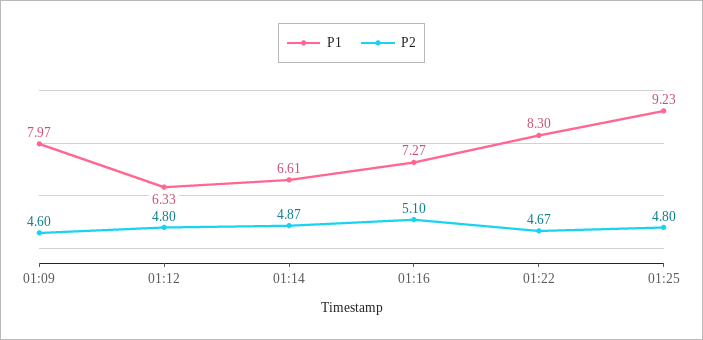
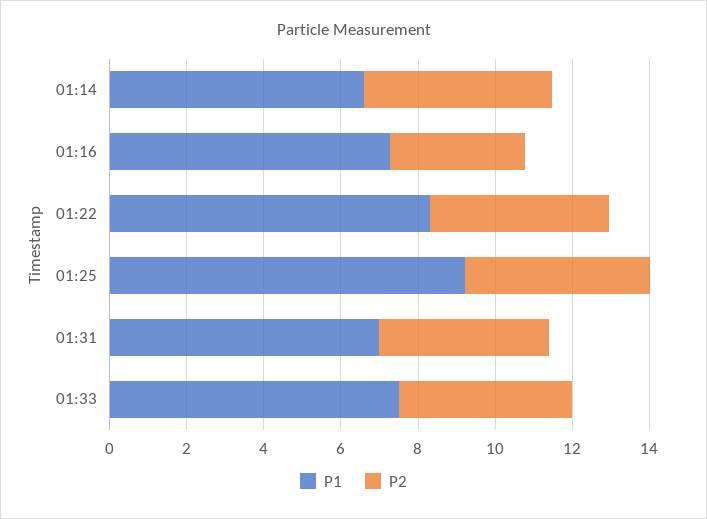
P1, 01:09: 7.97 -> none
P2, 01:09: 4.6 -> none
P1, 01:12: 6.33 -> none
P2, 01:12: 4.8 -> none
P2, 01:16: 5.1 -> 3.5
P1, 01:31: none -> 7
P2, 01:31: none -> 4.5
P1, 01:33: none -> 7.5
P2, 01:33: none -> 4.5

